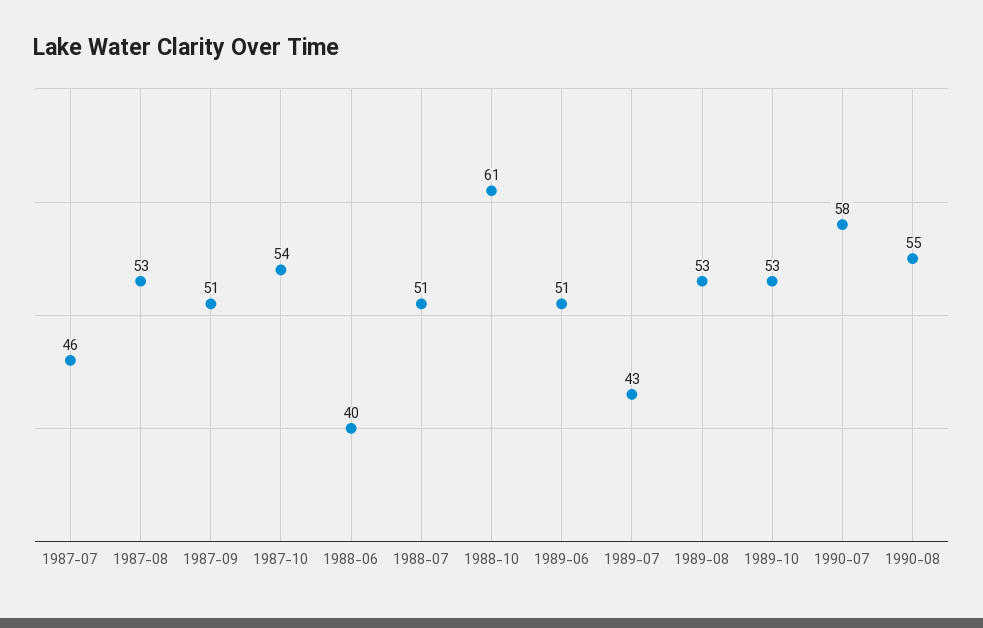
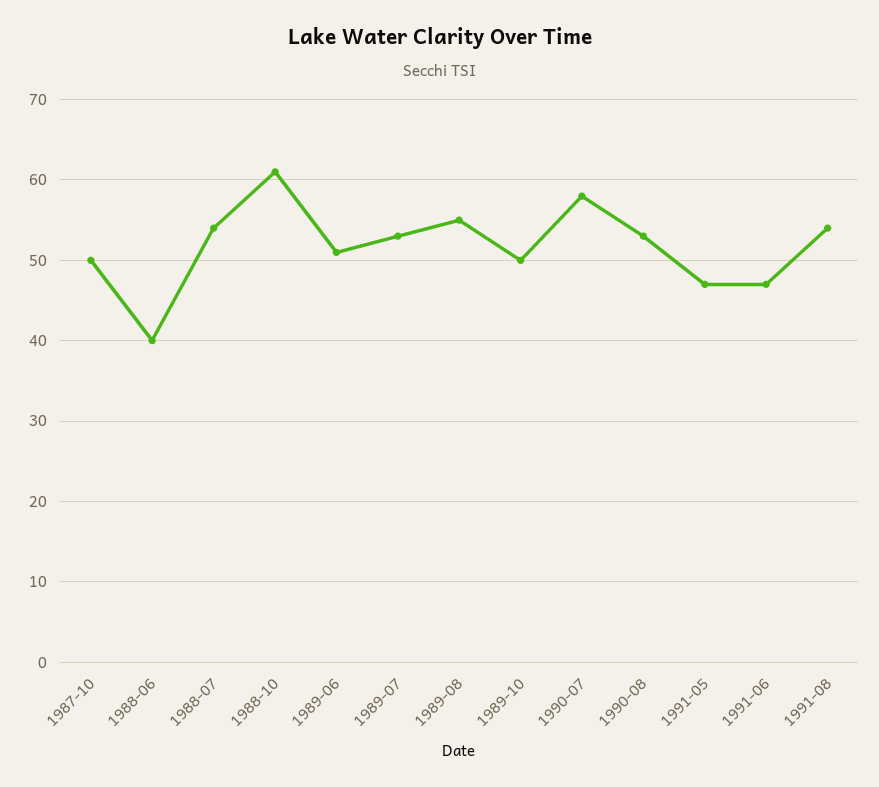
1987-07: 46 -> none
1987-08: 53 -> none
1987-09: 51 -> none
1987-10: 54 -> 50
1988-07: 51 -> 54
1989-07: 43 -> 53
1989-08: 53 -> 55
1989-10: 53 -> 50
1990-08: 55 -> 53
1991-05: none -> 47
1991-06: none -> 47
1991-08: none -> 54

